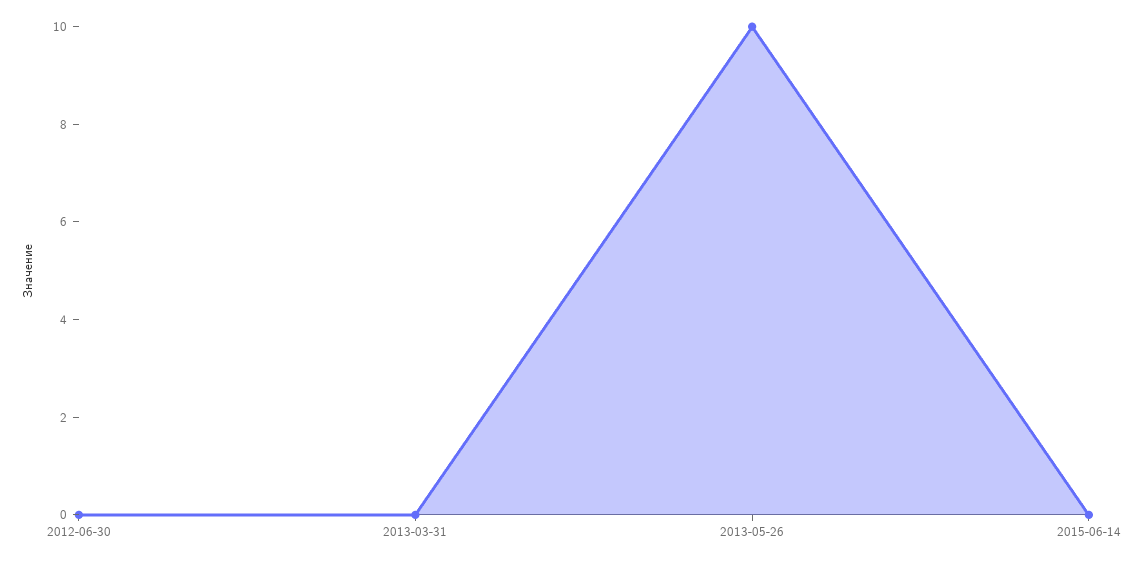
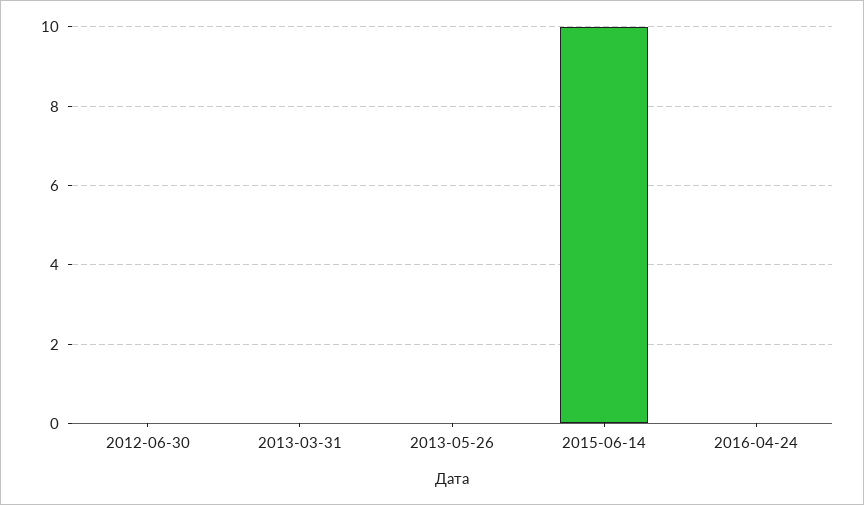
2013-05-26: 10 -> 0
2015-06-14: 0 -> 10
2016-04-24: none -> 0

